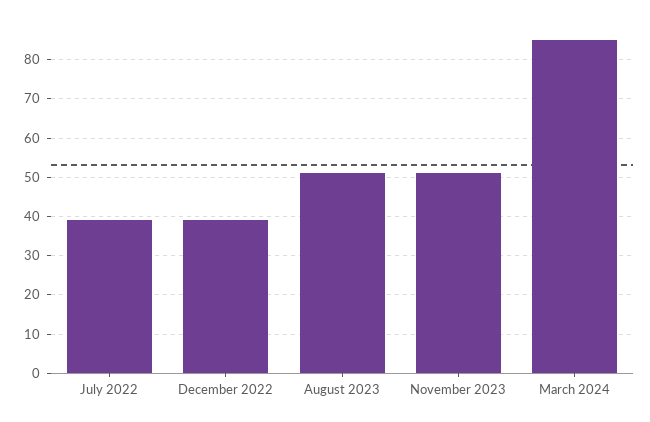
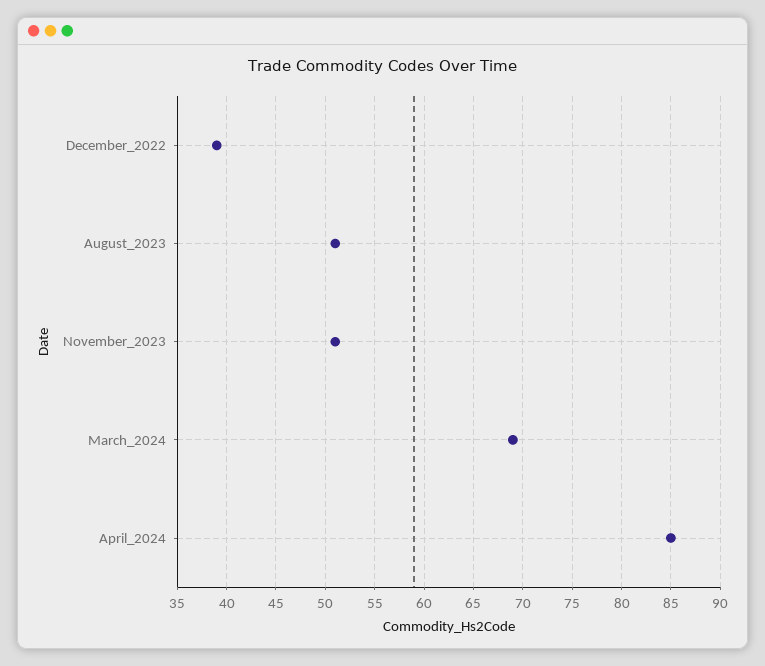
July 2022: 40 -> none
March 2024: 85 -> 69
April_2024: none -> 85

